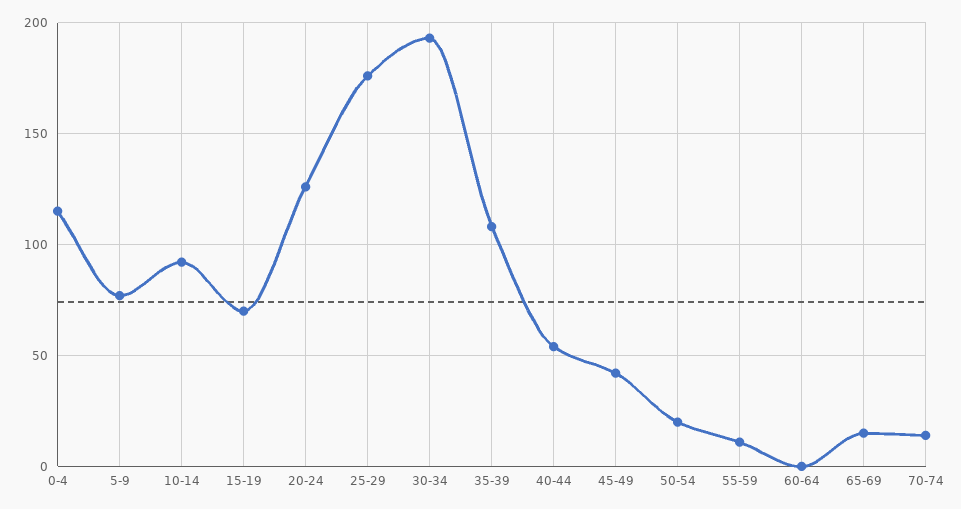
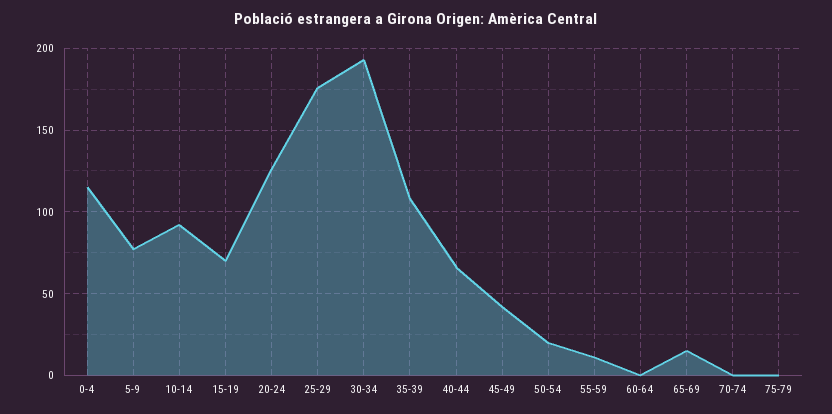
40-44: 55 -> 65
70-74: 15 -> 0
75-79: none -> 0

